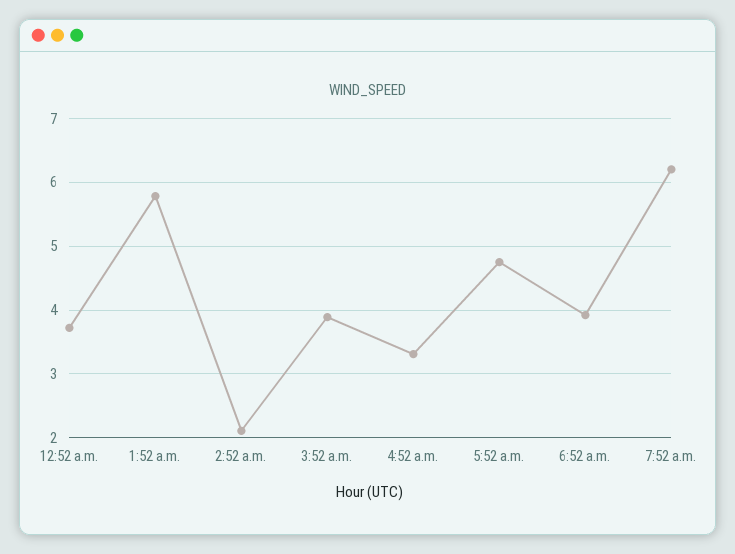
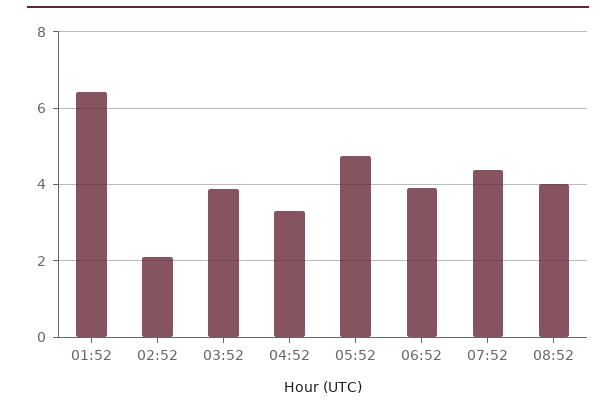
12:52 a.m.: 3.7 -> none
1:52 a.m.: 5.8 -> 6.4
7:52 a.m.: 6.2 -> 4.4
08:52: none -> 4

